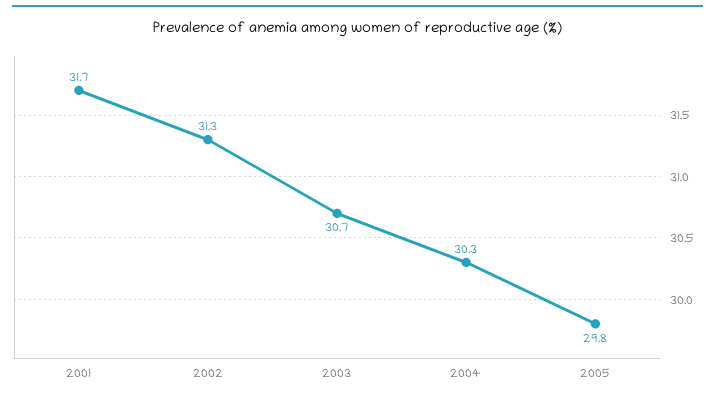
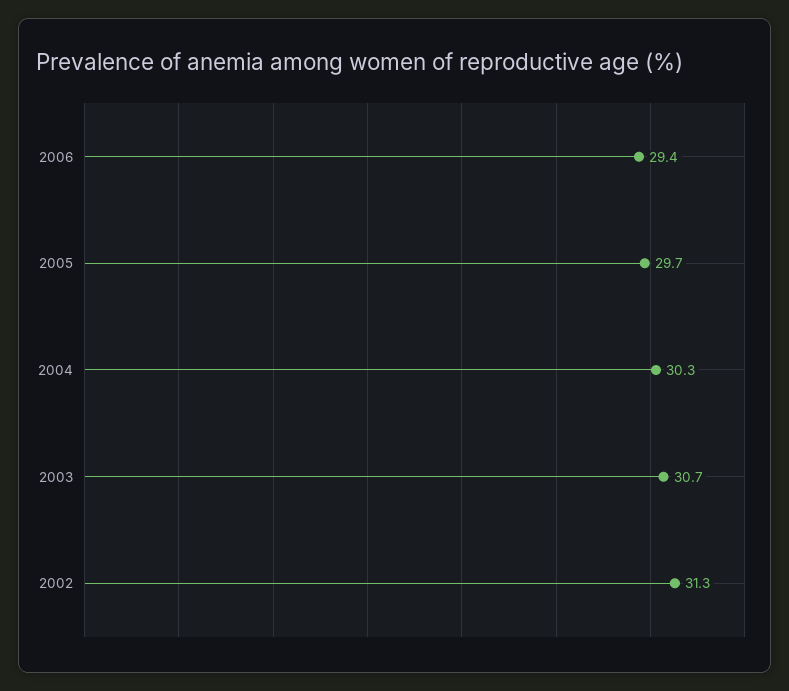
2001: 31.7 -> none
2005: 29.8 -> 29.7
2006: none -> 29.4

